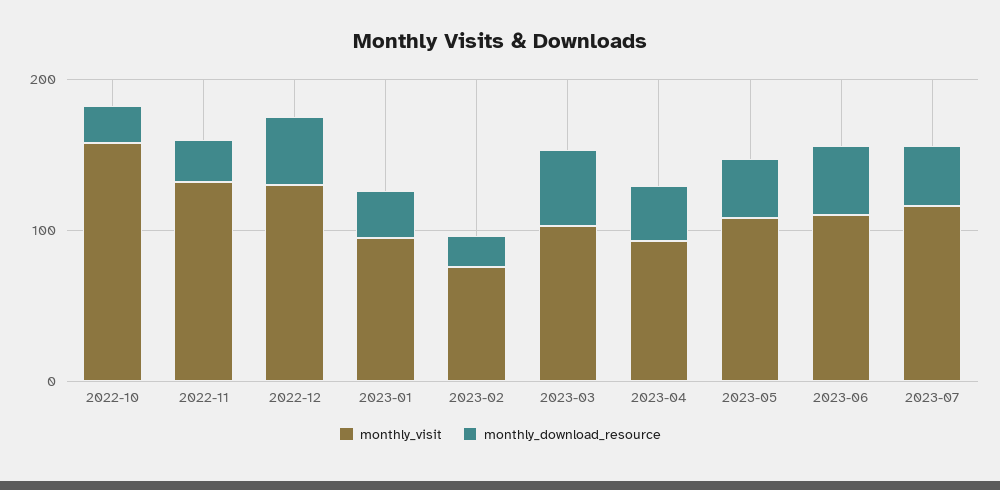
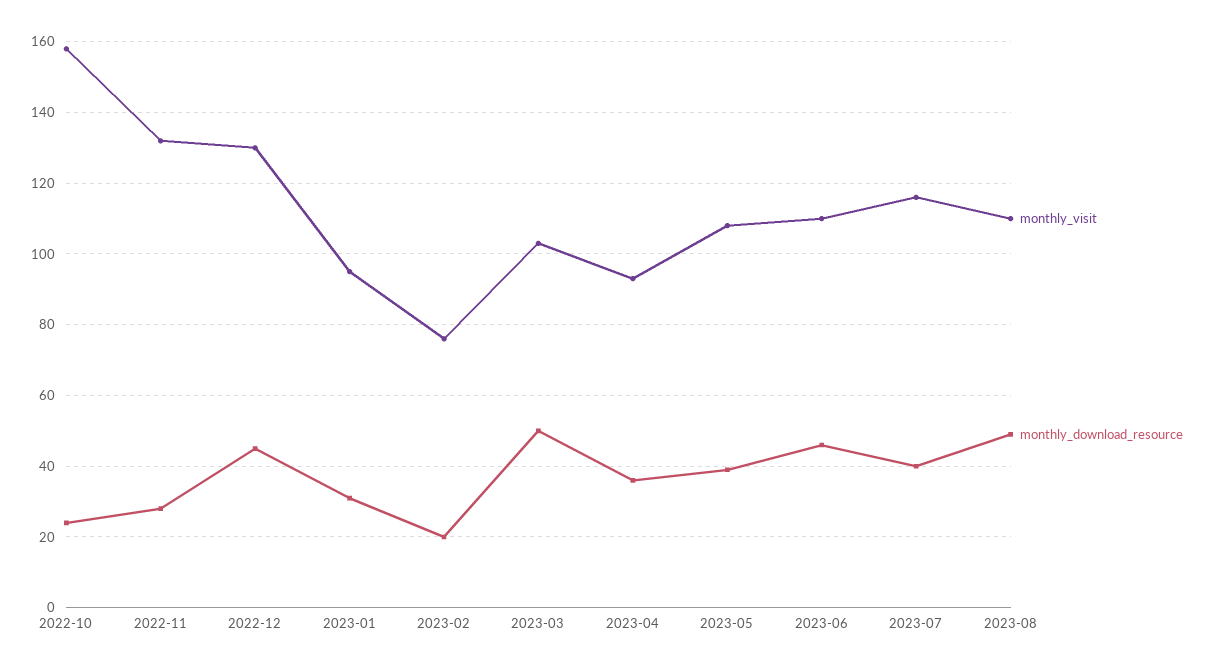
monthly_visit, 2023-08: none -> 110
monthly_download_resource, 2023-08: none -> 50

